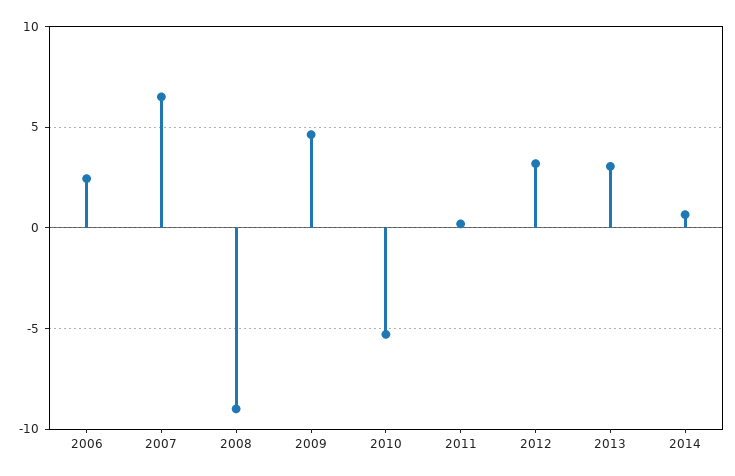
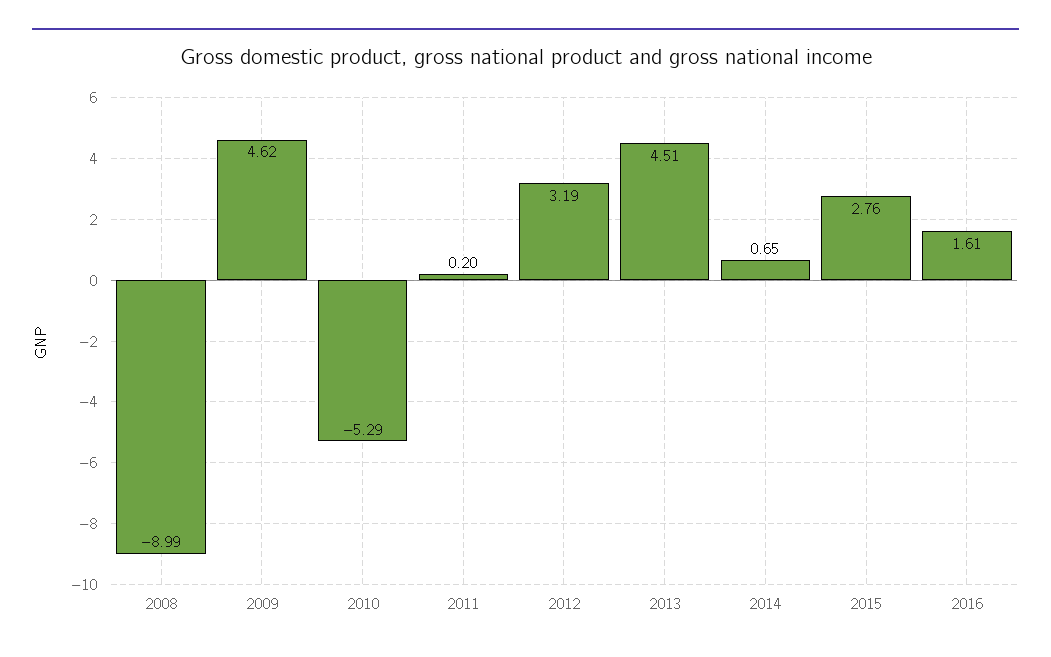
2006: 2.5 -> none
2007: 6.5 -> none
2013: 3 -> 4.51
2015: none -> 2.76
2016: none -> 1.61

